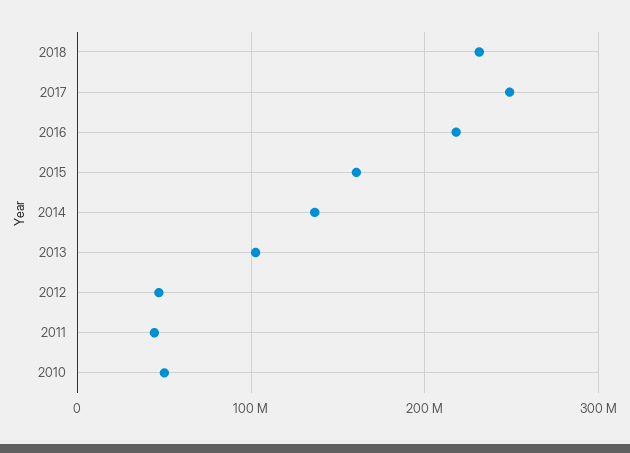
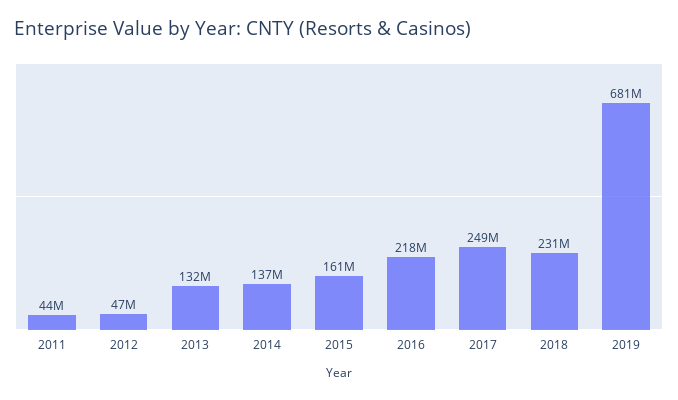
2013: 100000000 -> 132000000
2010: 50000000 -> none
2019: none -> 681000000

